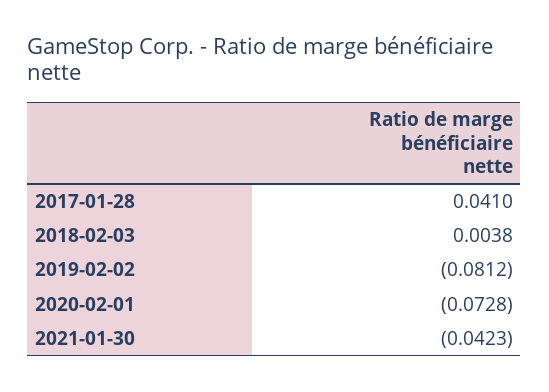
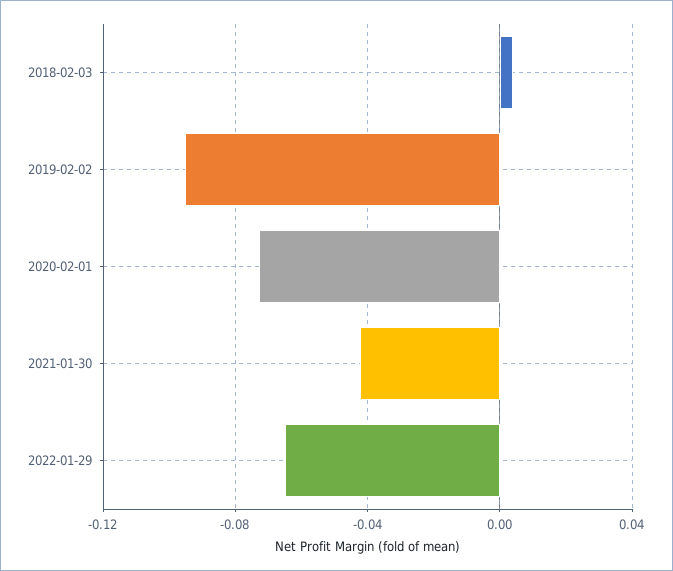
2017-01-28: 0.041 -> none
2019-02-02: -0.0812 -> -0.095
2022-01-29: none -> -0.065

